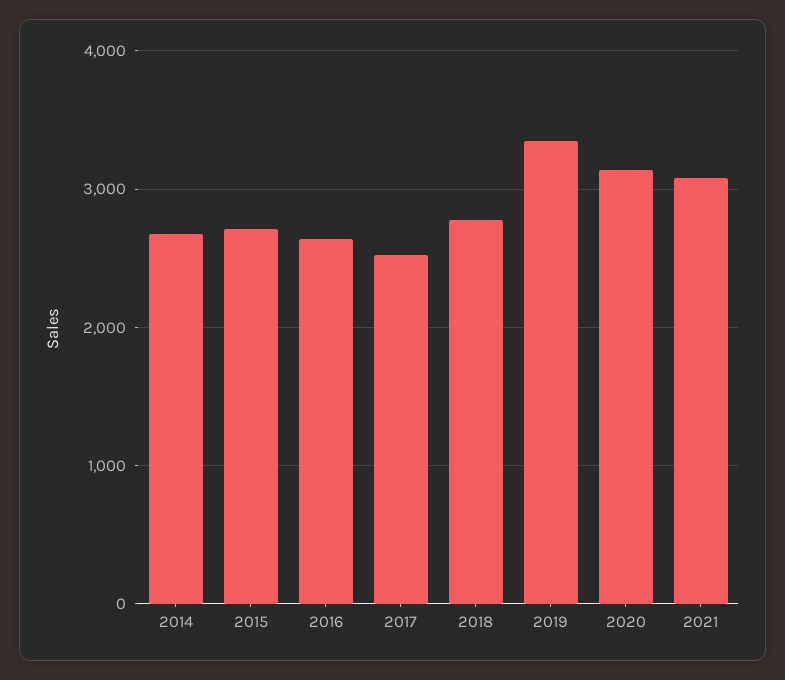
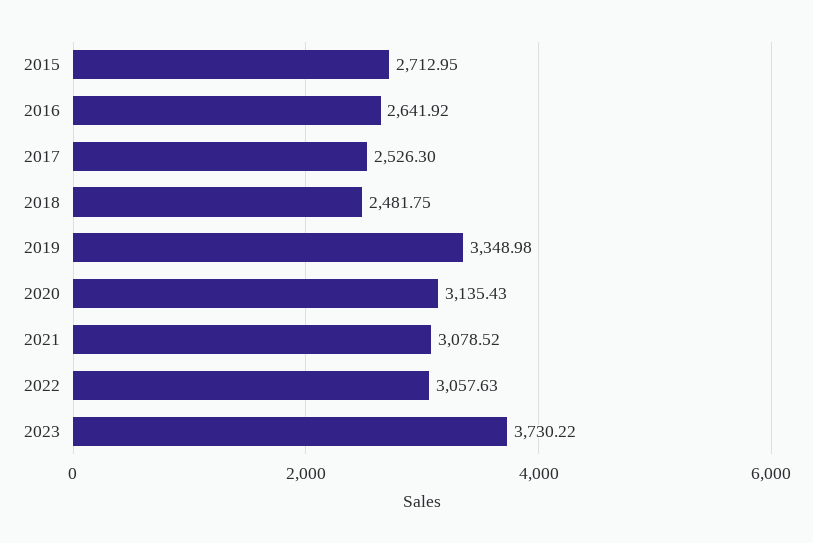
2014: 2700 -> none
2018: 2800 -> 2481.75
2022: none -> 3057.63
2023: none -> 3730.22

